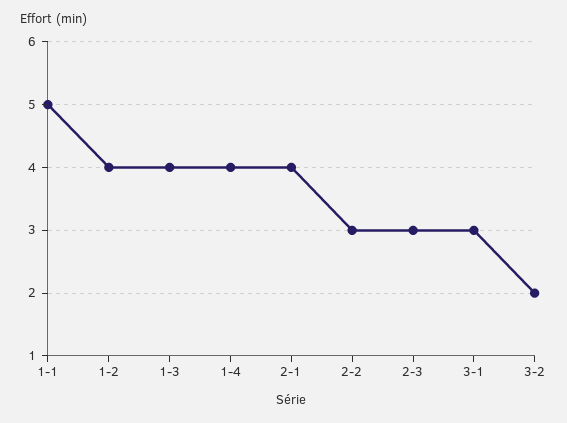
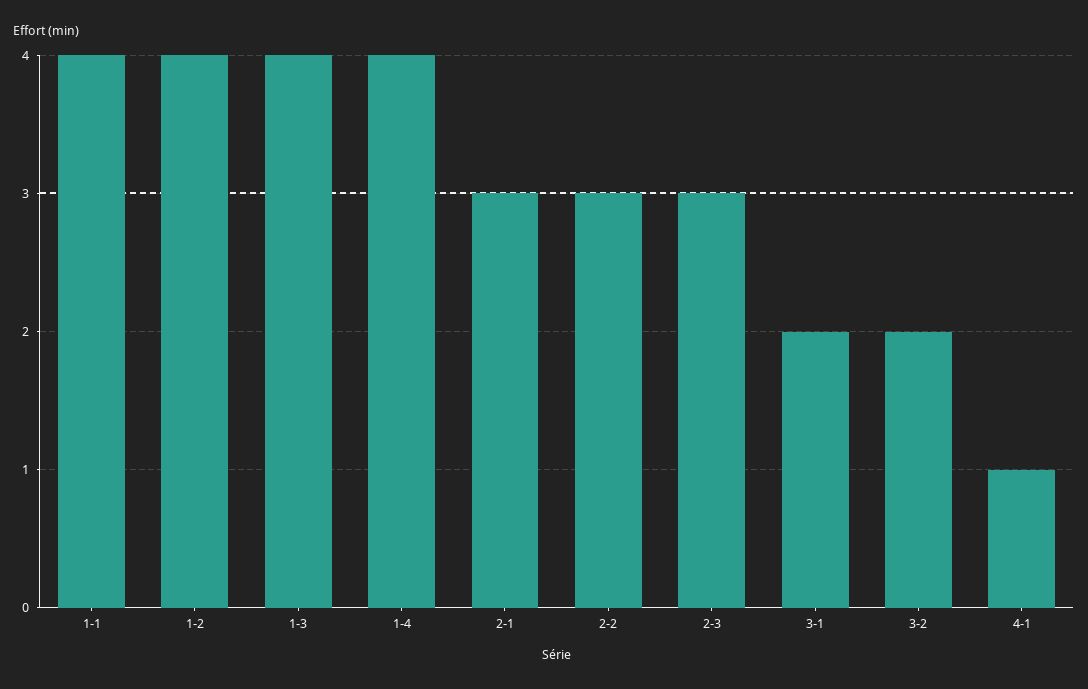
1-1: 5 -> 4
2-1: 4 -> 3
3-1: 3 -> 2
4-1: none -> 1

